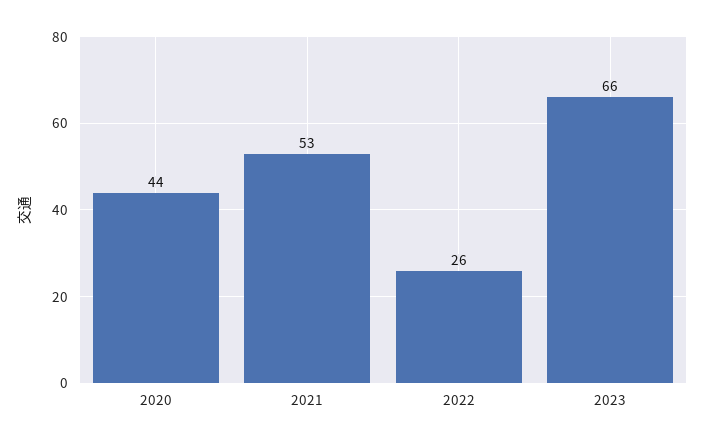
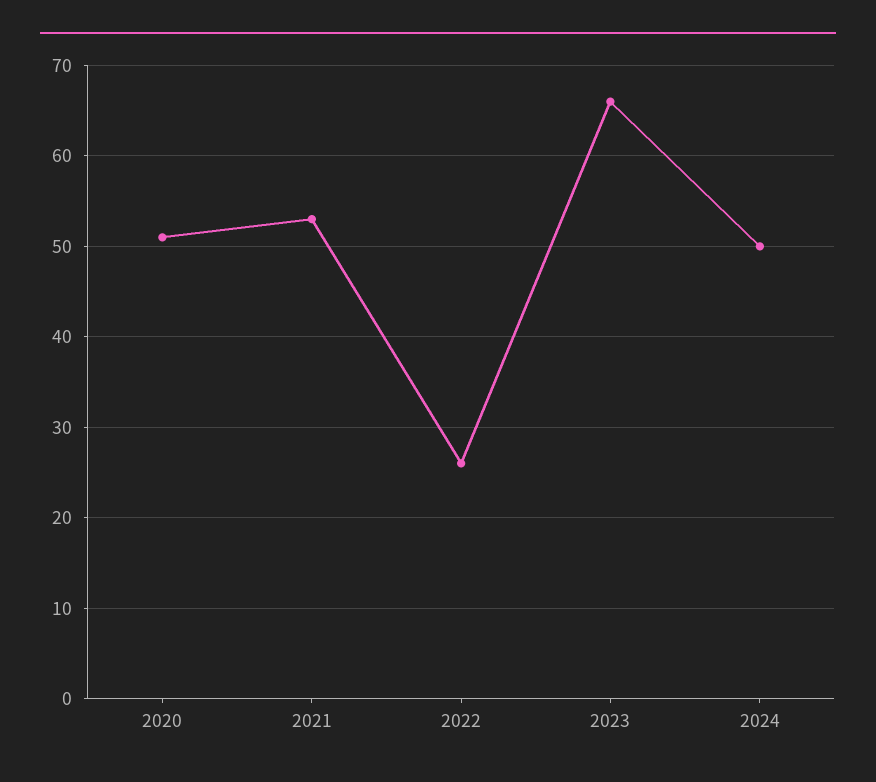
2020: 44 -> 51
2024: none -> 50

